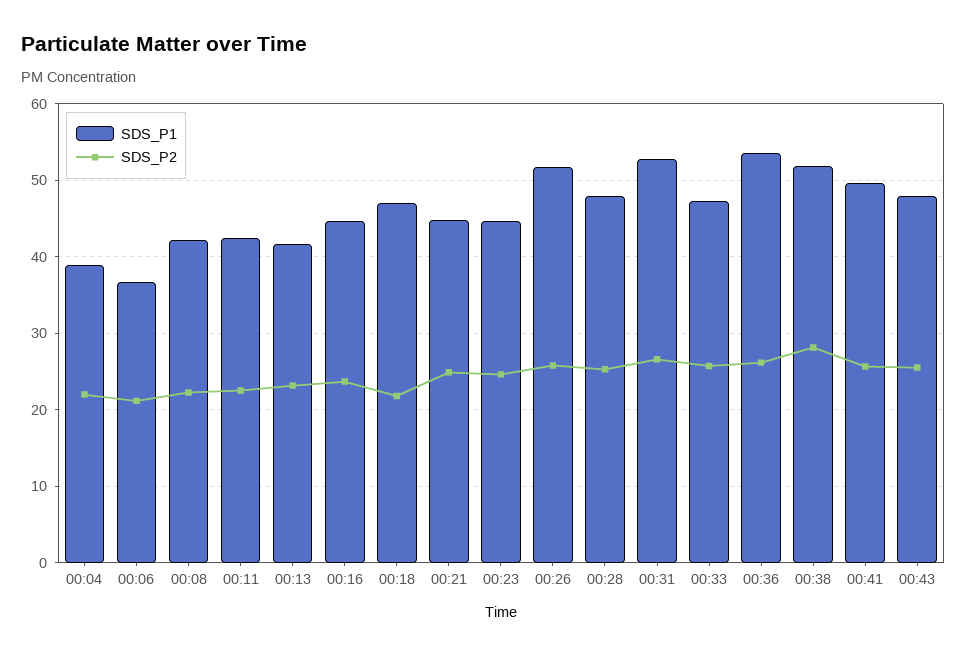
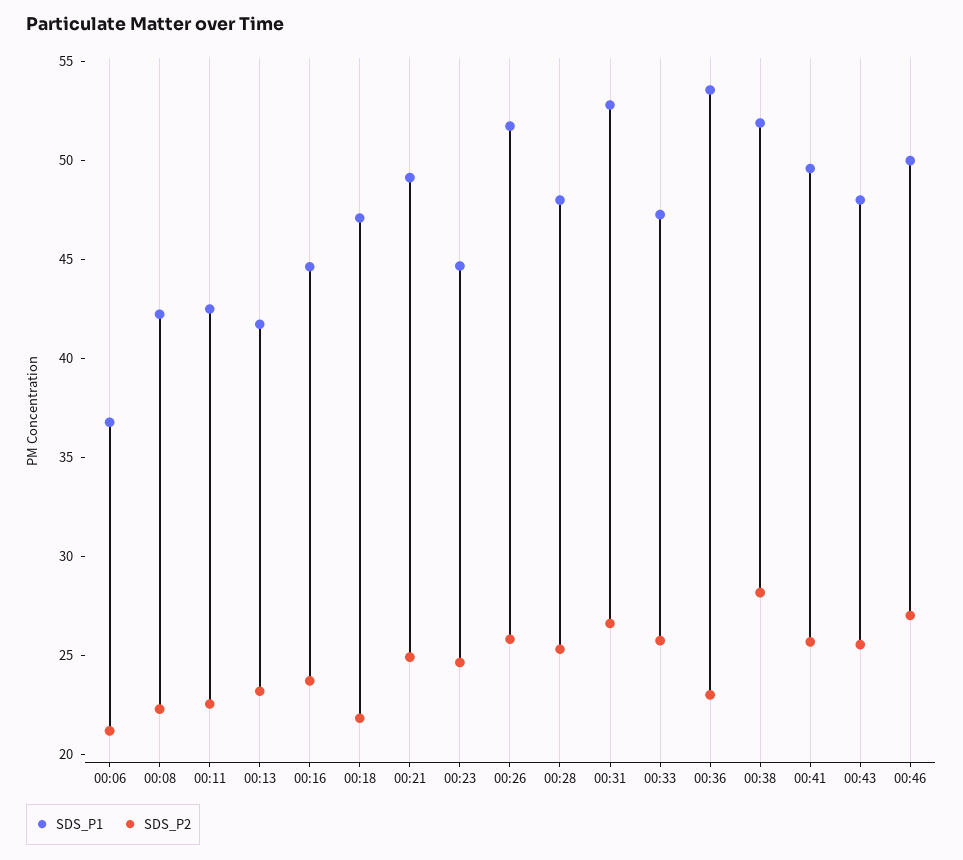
SDS_P1, 00:04: 39 -> none
SDS_P2, 00:04: 22 -> none
SDS_P1, 00:21: 45 -> 49
SDS_P2, 00:36: 26 -> 23
SDS_P1, 00:46: none -> 50
SDS_P2, 00:46: none -> 27

